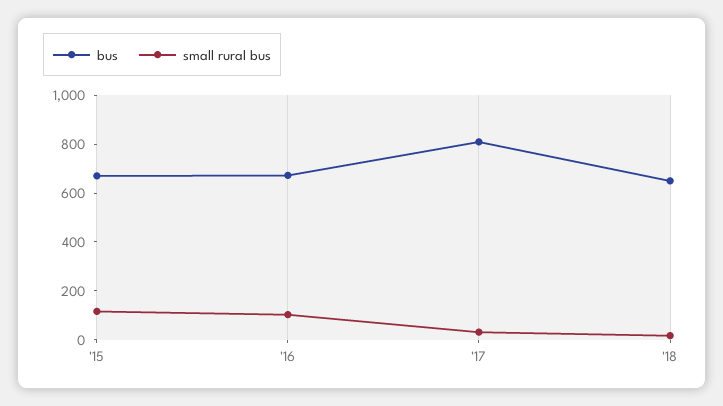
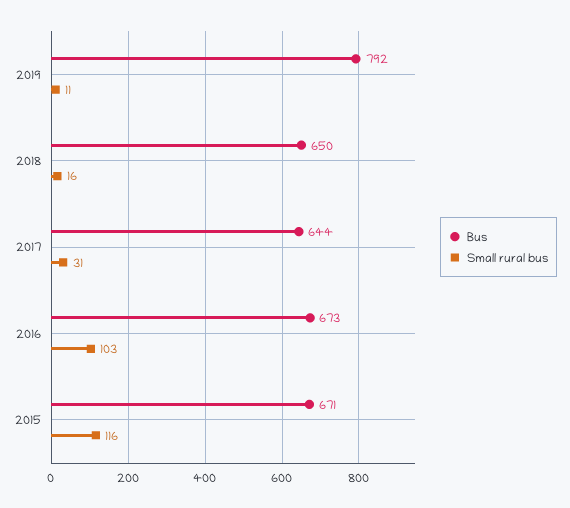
bus, '17: 800 -> 644
bus, 2019: none -> 792
small rural bus, 2019: none -> 11

